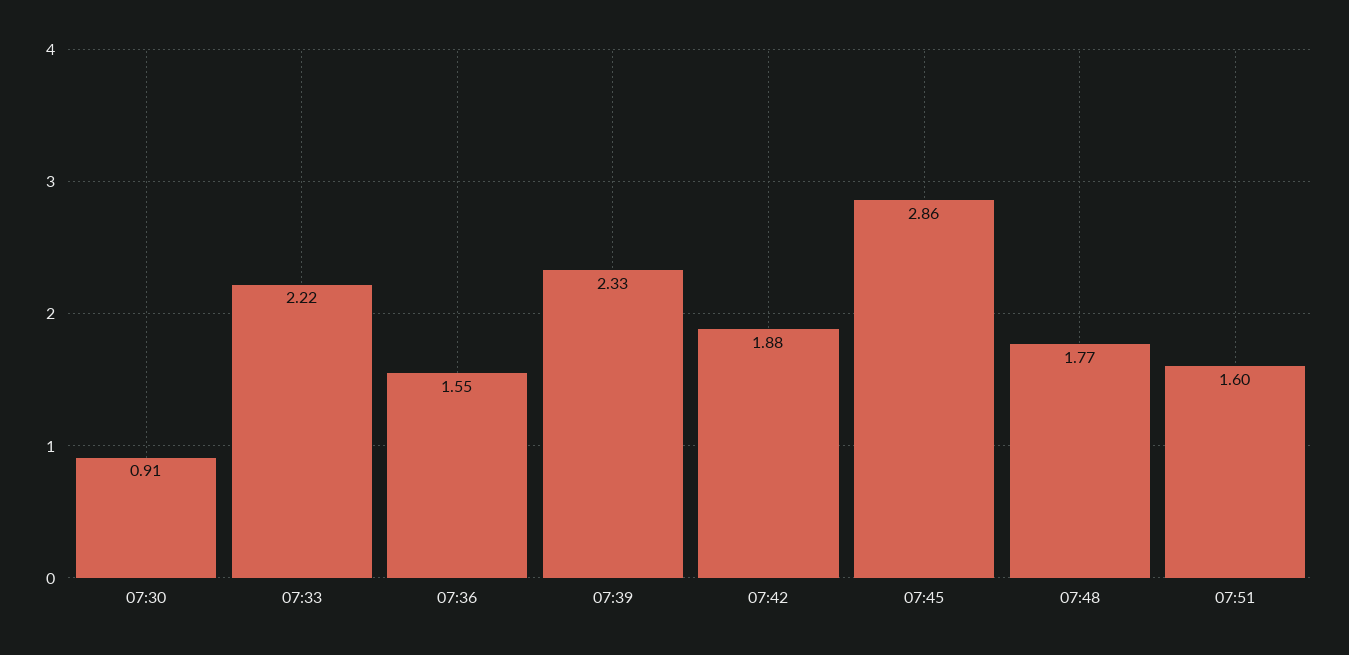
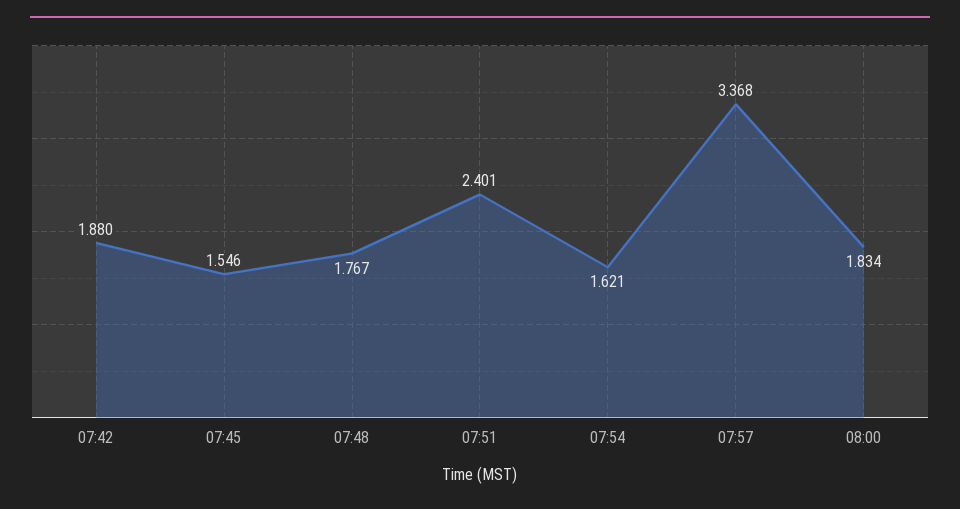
07:30: 0.91 -> none
07:33: 2.22 -> none
07:36: 1.55 -> none
07:39: 2.33 -> none
07:45: 2.86 -> 1.546
07:51: 1.6 -> 2.401
07:54: none -> 1.621
07:57: none -> 3.368
08:00: none -> 1.834

